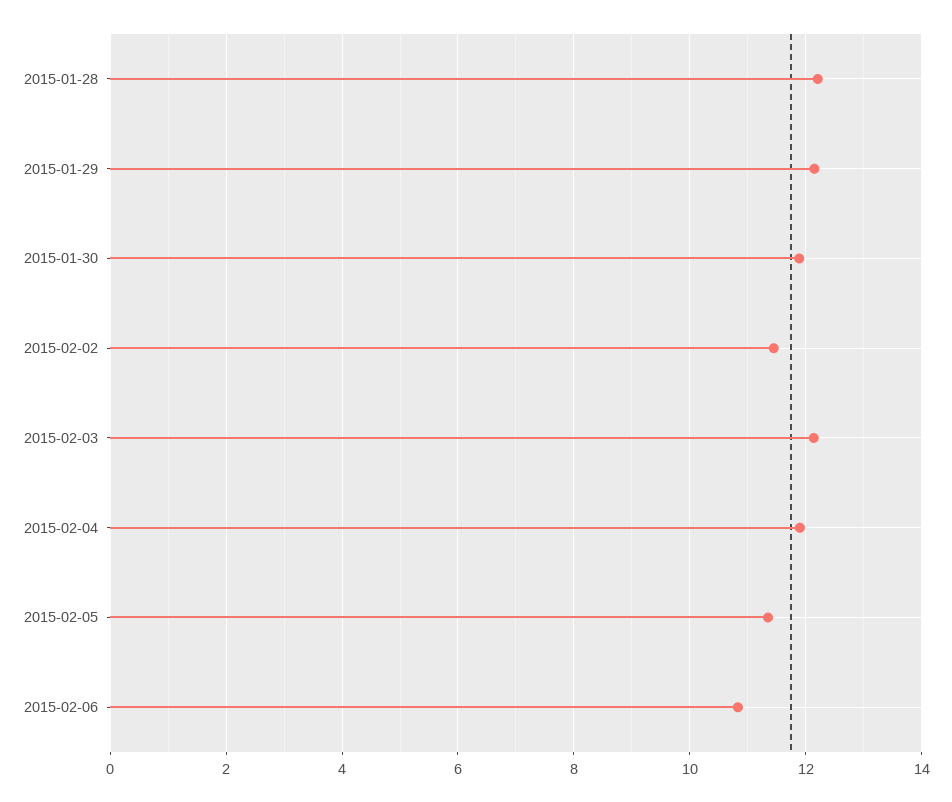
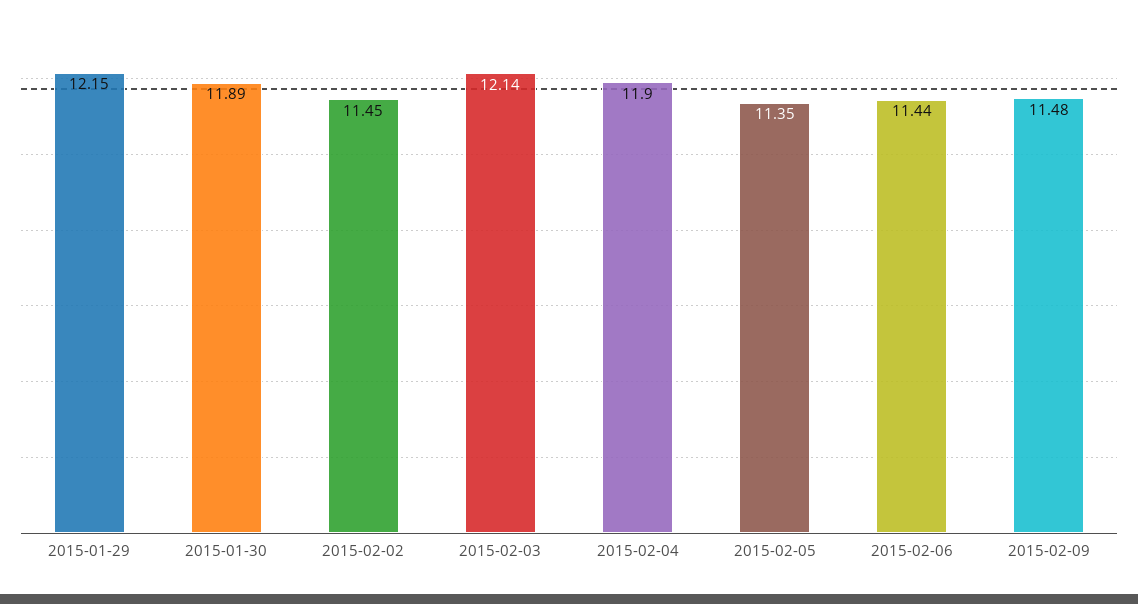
2015-01-28: 12.2 -> none
2015-02-06: 10.8 -> 11.44
2015-02-09: none -> 11.48

